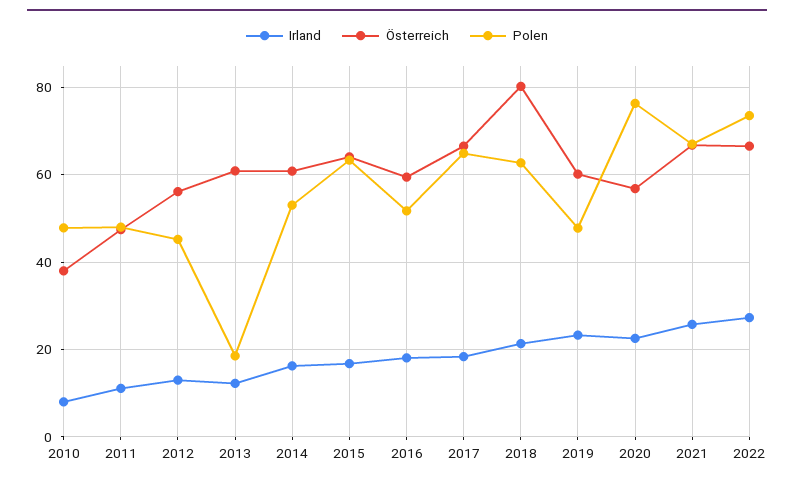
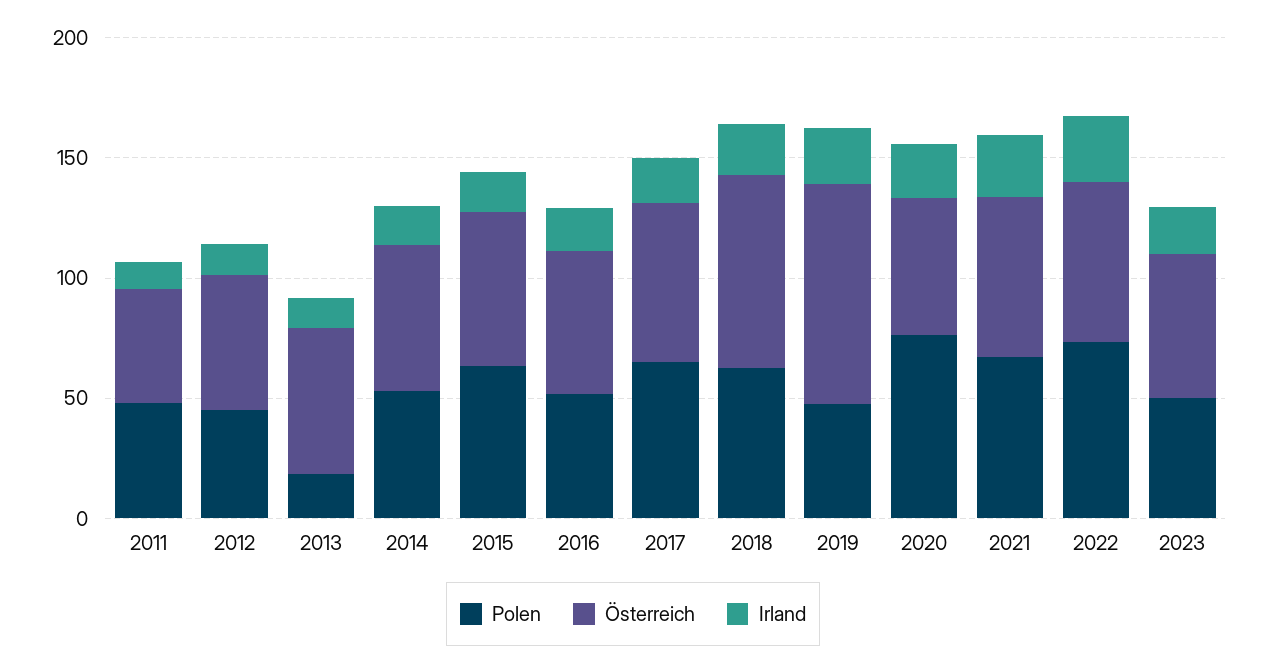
Irland, 2010: 8 -> none
Österreich, 2010: 38 -> none
Polen, 2010: 48 -> none
Österreich, 2019: 60 -> 90
Polen, 2023: none -> 50
Österreich, 2023: none -> 60
Irland, 2023: none -> 20

